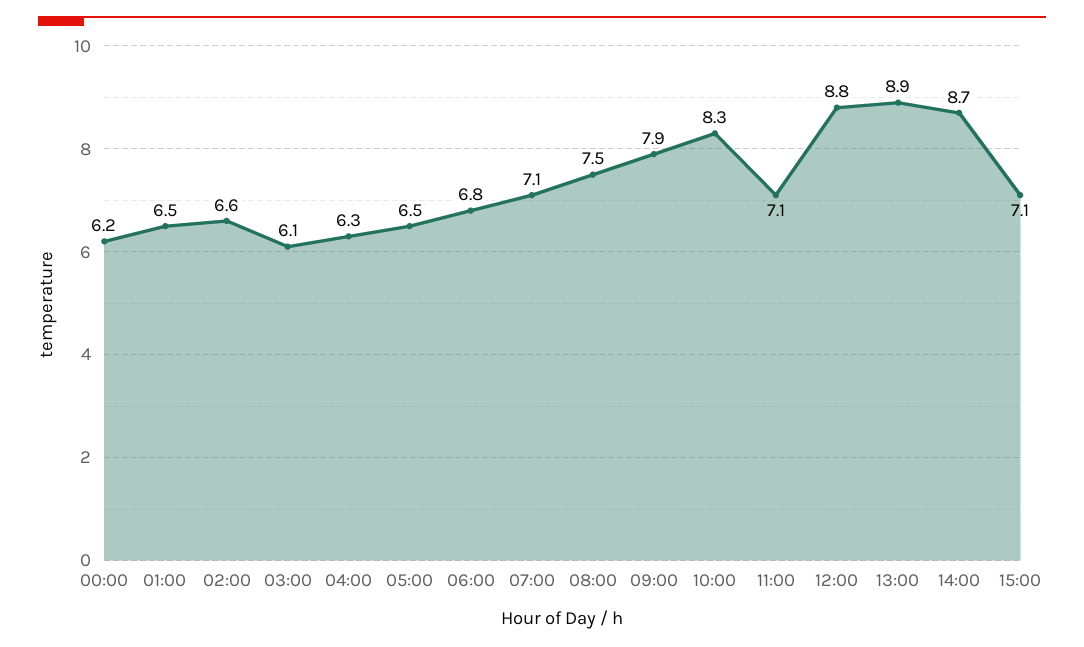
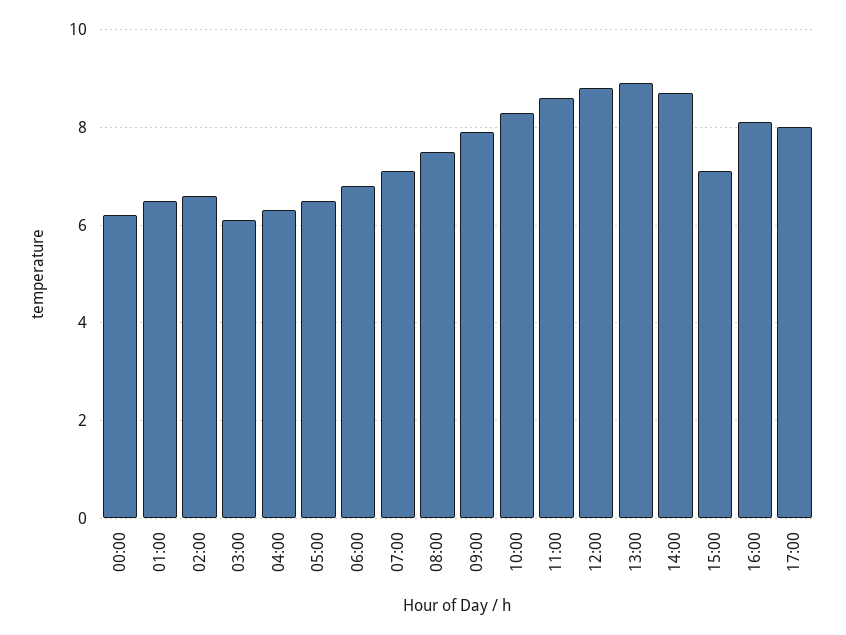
11:00: 7.1 -> 8.5
16:00: none -> 8
17:00: none -> 8

